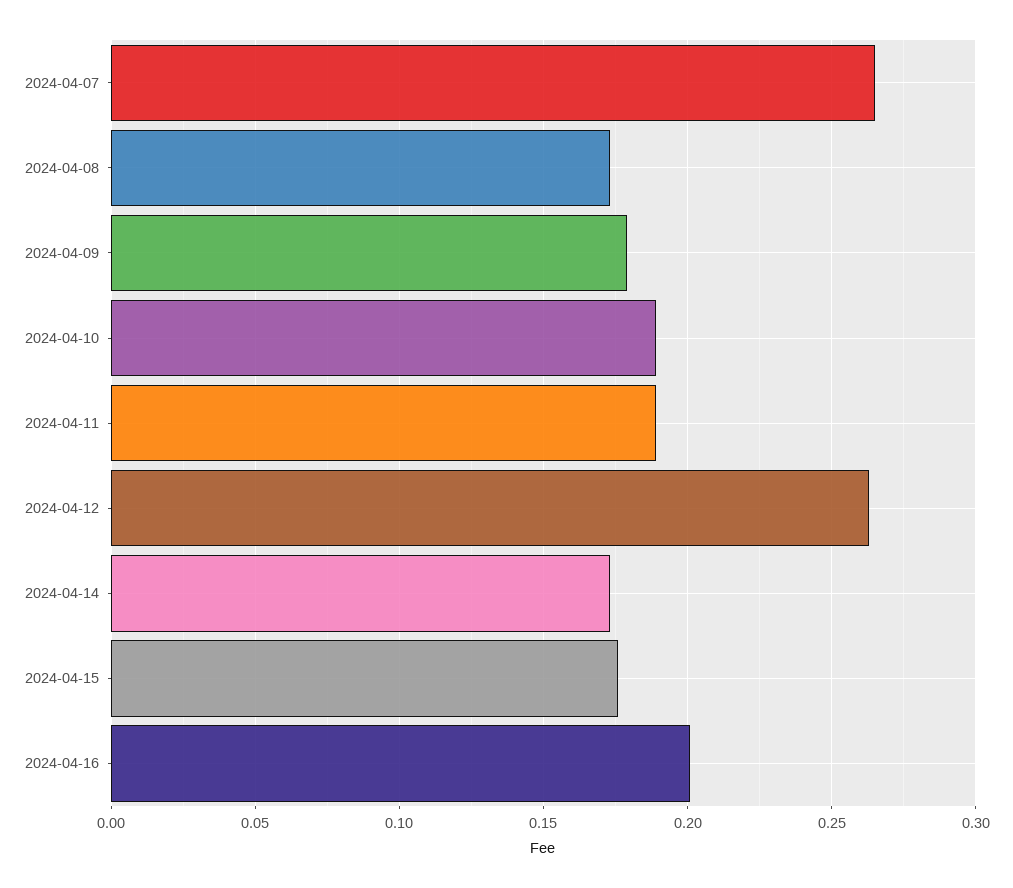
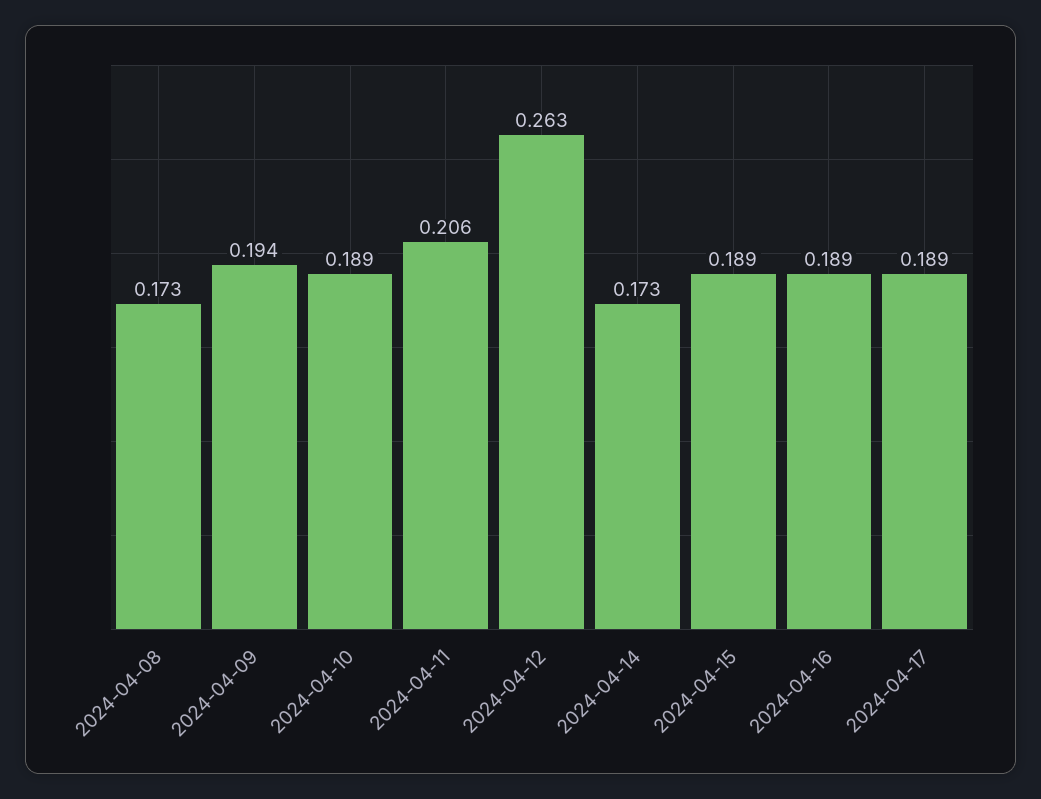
2024-04-07: 0.265 -> none
2024-04-09: 0.18 -> 0.194
2024-04-11: 0.19 -> 0.206
2024-04-15: 0.175 -> 0.189
2024-04-16: 0.2 -> 0.189
2024-04-17: none -> 0.189

